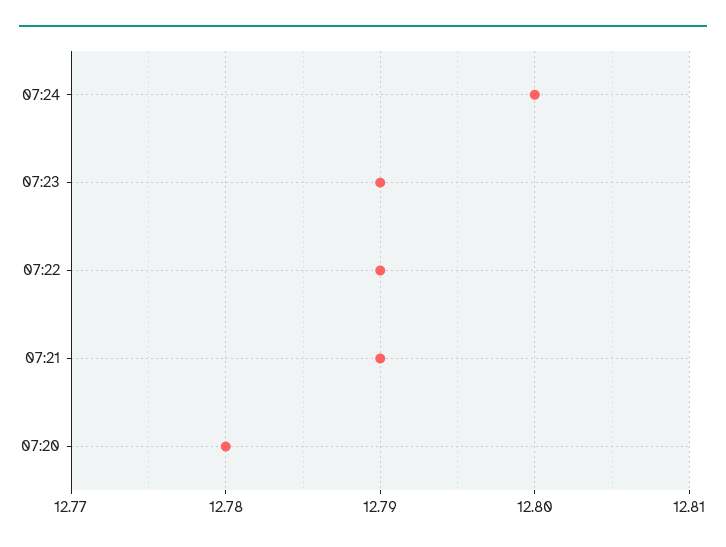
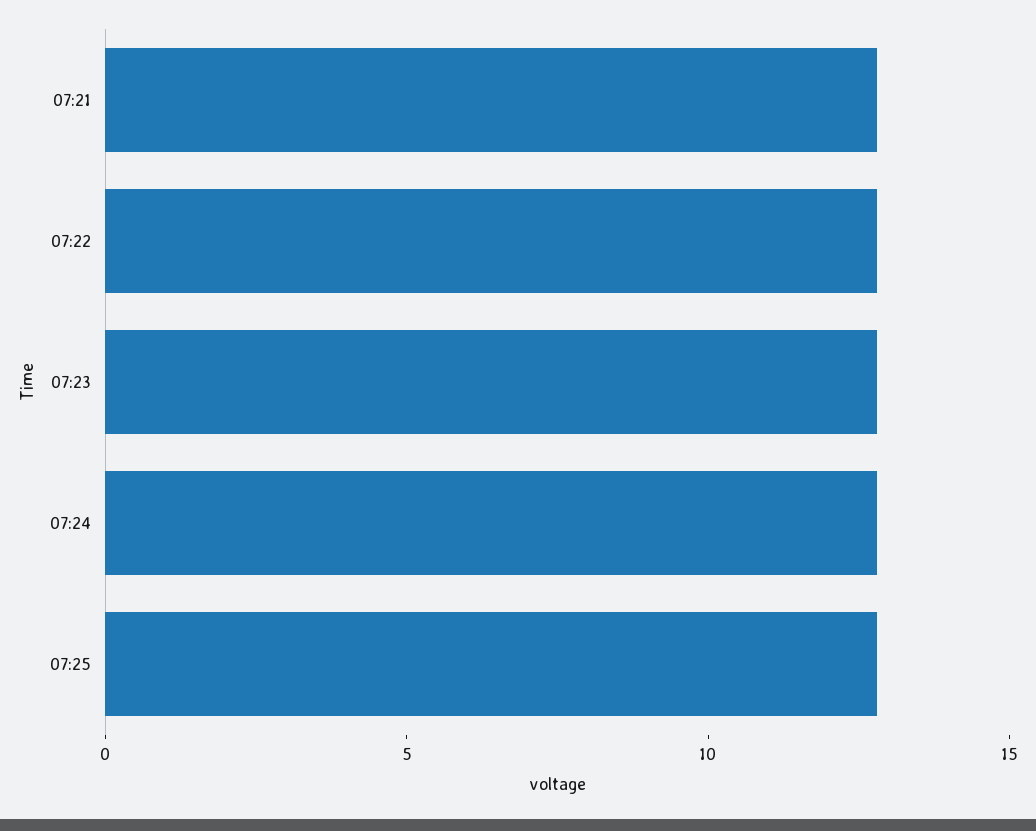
07:20: 12.78 -> none
07:25: none -> 13

